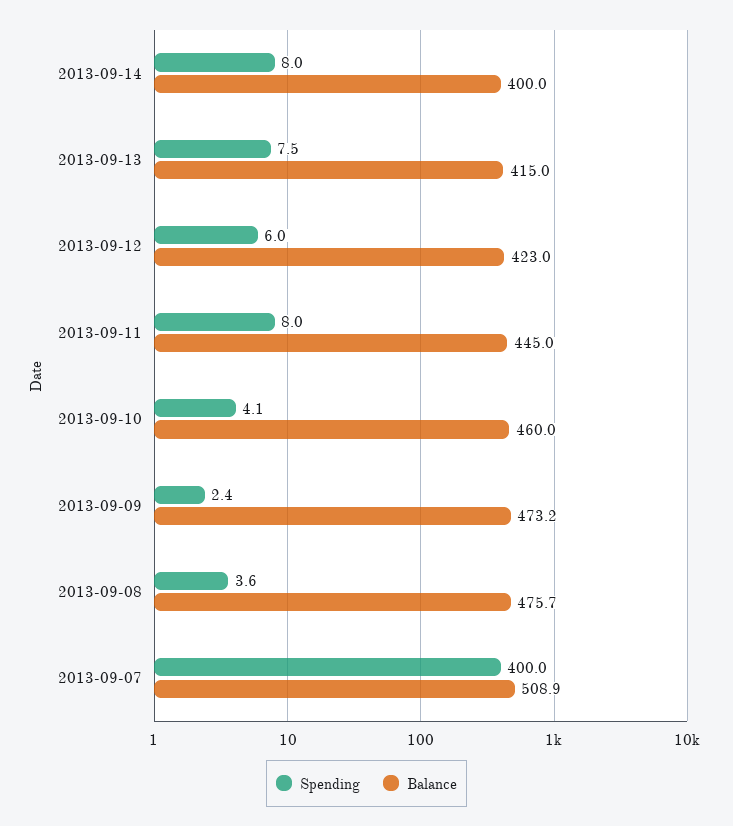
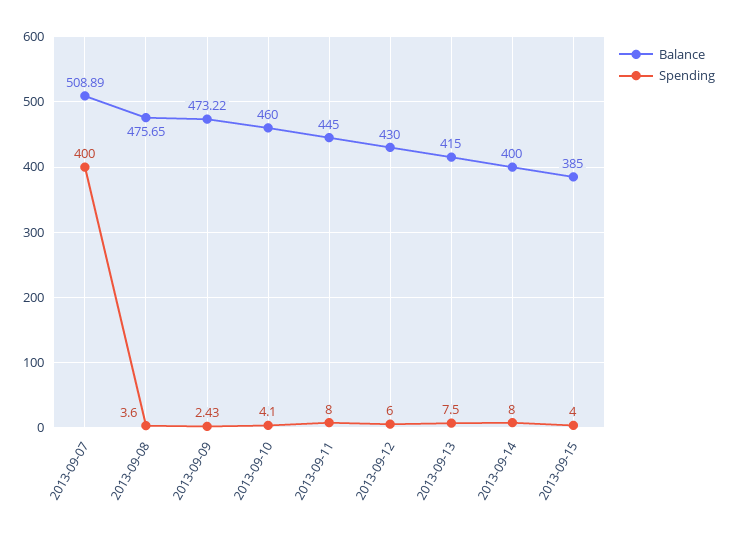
Balance, 2013-09-12: 423 -> 430
Balance, 2013-09-15: none -> 385
Spending, 2013-09-15: none -> 4

